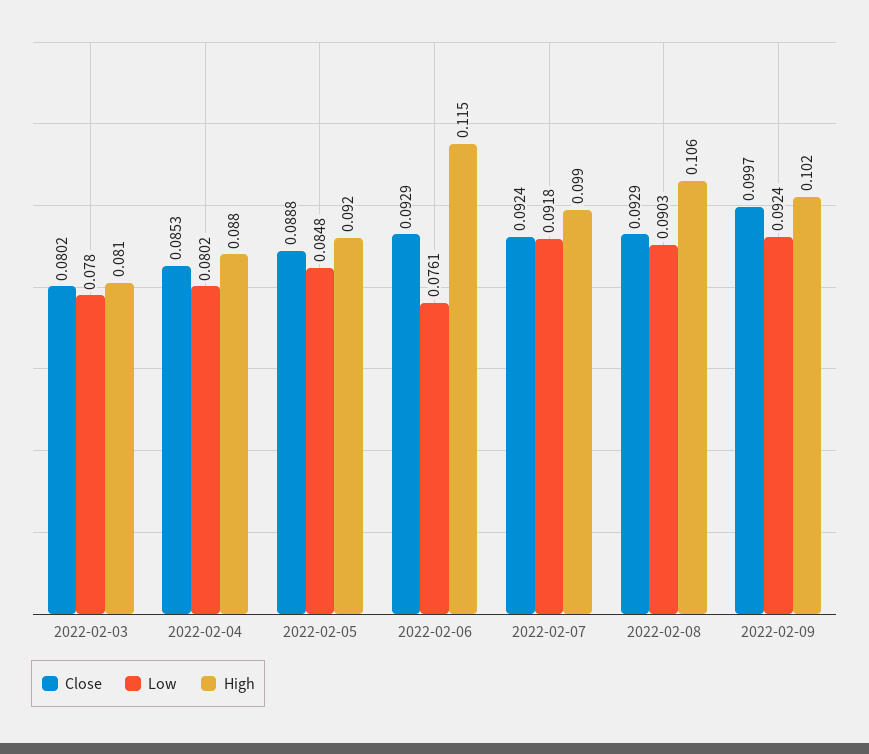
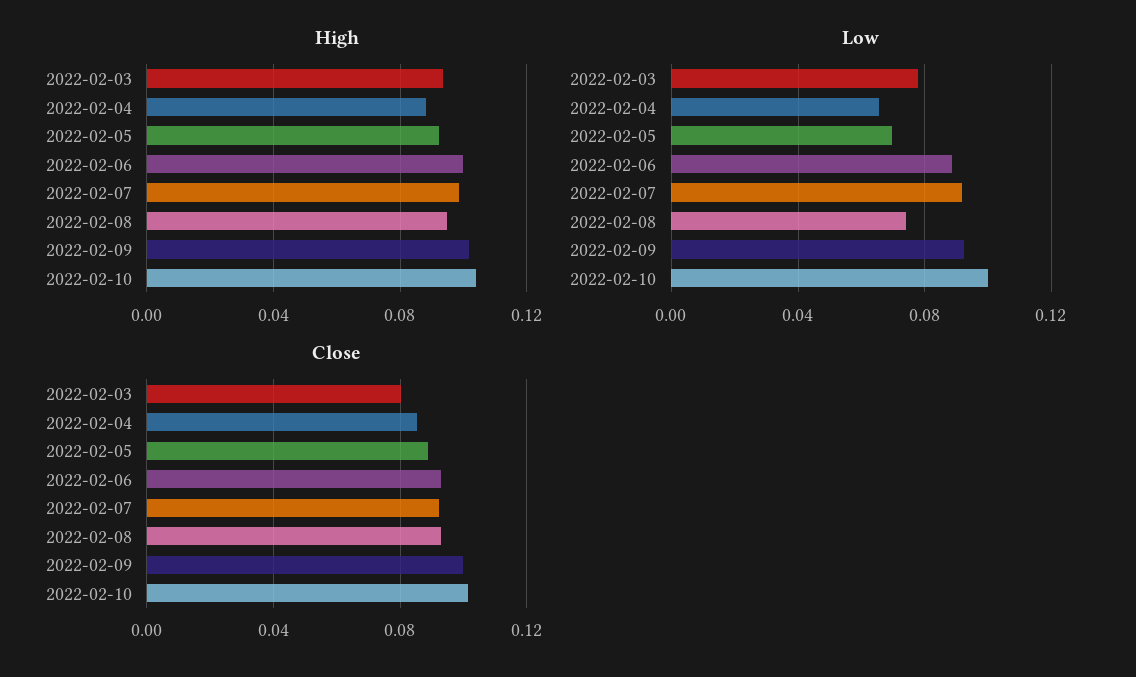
High, 2022-02-03: 0.081 -> 0.095
Low, 2022-02-04: 0.0802 -> 0.065
Low, 2022-02-05: 0.0848 -> 0.07
Low, 2022-02-06: 0.0761 -> 0.09
High, 2022-02-06: 0.115 -> 0.1
Low, 2022-02-08: 0.0903 -> 0.075
High, 2022-02-08: 0.106 -> 0.095
High, 2022-02-10: none -> 0.105
Low, 2022-02-10: none -> 0.1
Close, 2022-02-10: none -> 0.1

